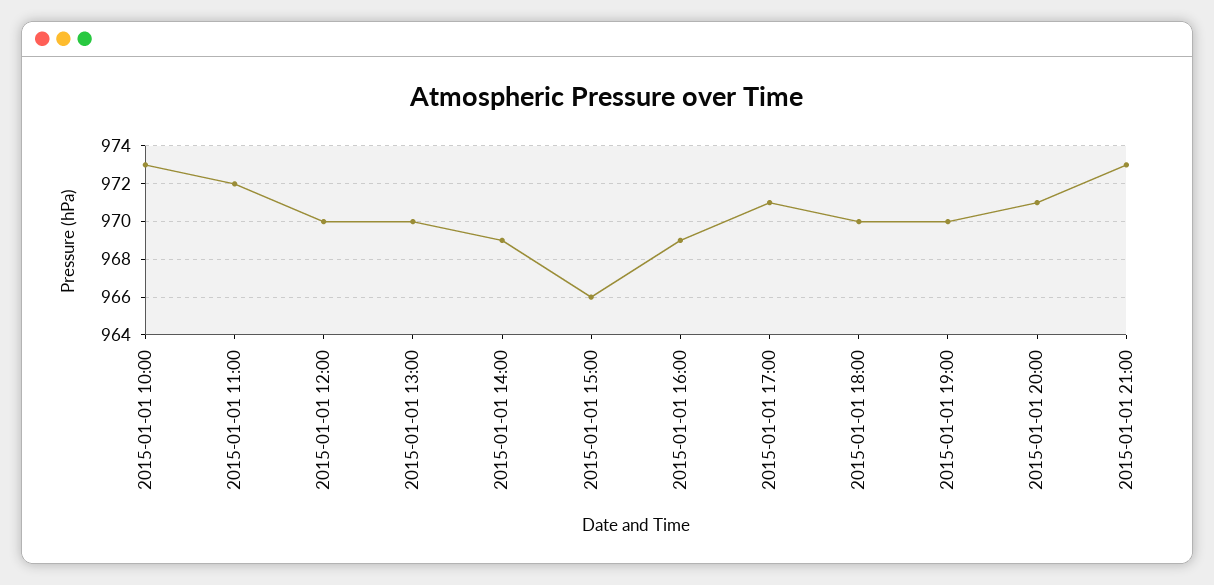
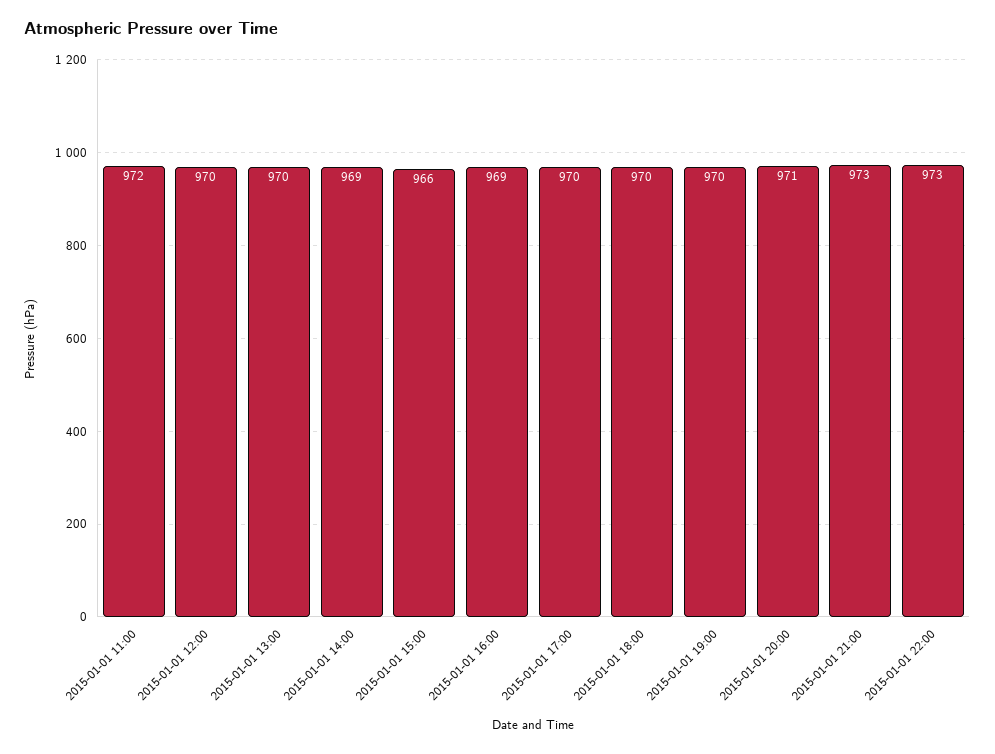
2015-01-01 10:00: 973 -> none
2015-01-01 17:00: 971 -> 970
2015-01-01 22:00: none -> 973

